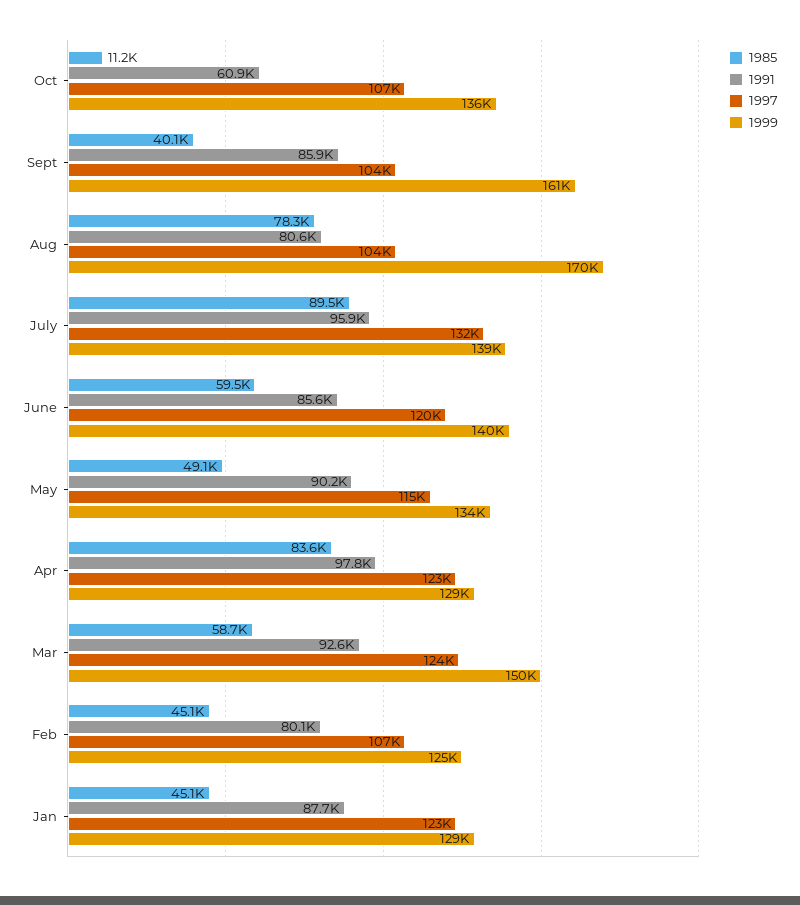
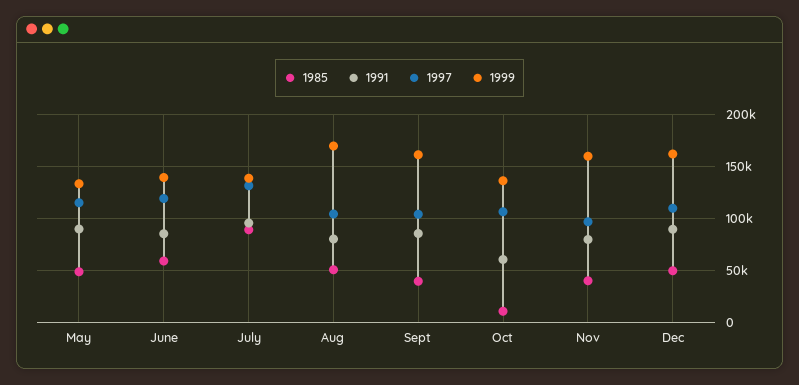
1985, Aug: 78300 -> 50000
1985, Apr: 83600 -> none
1991, Apr: 97800 -> none
1997, Apr: 123000 -> none
1999, Apr: 129000 -> none
1985, Mar: 58700 -> none
1991, Mar: 92600 -> none
1997, Mar: 124000 -> none
1999, Mar: 150000 -> none
1985, Feb: 45100 -> none
1991, Feb: 80100 -> none
1997, Feb: 107000 -> none
1999, Feb: 125000 -> none
1985, Jan: 45100 -> none
1991, Jan: 87700 -> none
1997, Jan: 123000 -> none
1999, Jan: 129000 -> none
1985, Nov: none -> 40000
1991, Nov: none -> 80000
1997, Nov: none -> 100000
1999, Nov: none -> 160000
1985, Dec: none -> 50000
1991, Dec: none -> 90000
1997, Dec: none -> 110000
1999, Dec: none -> 160000

